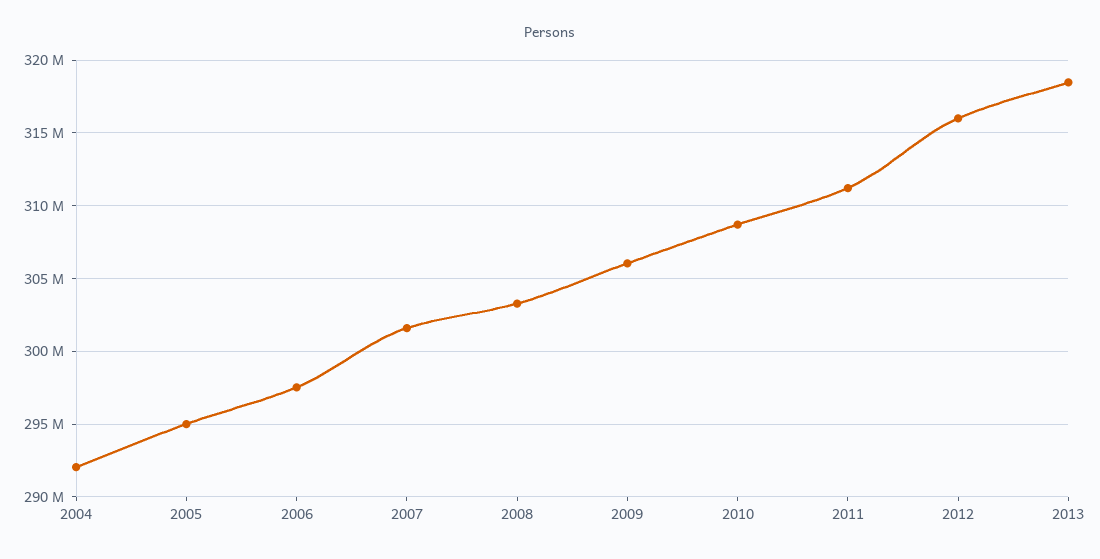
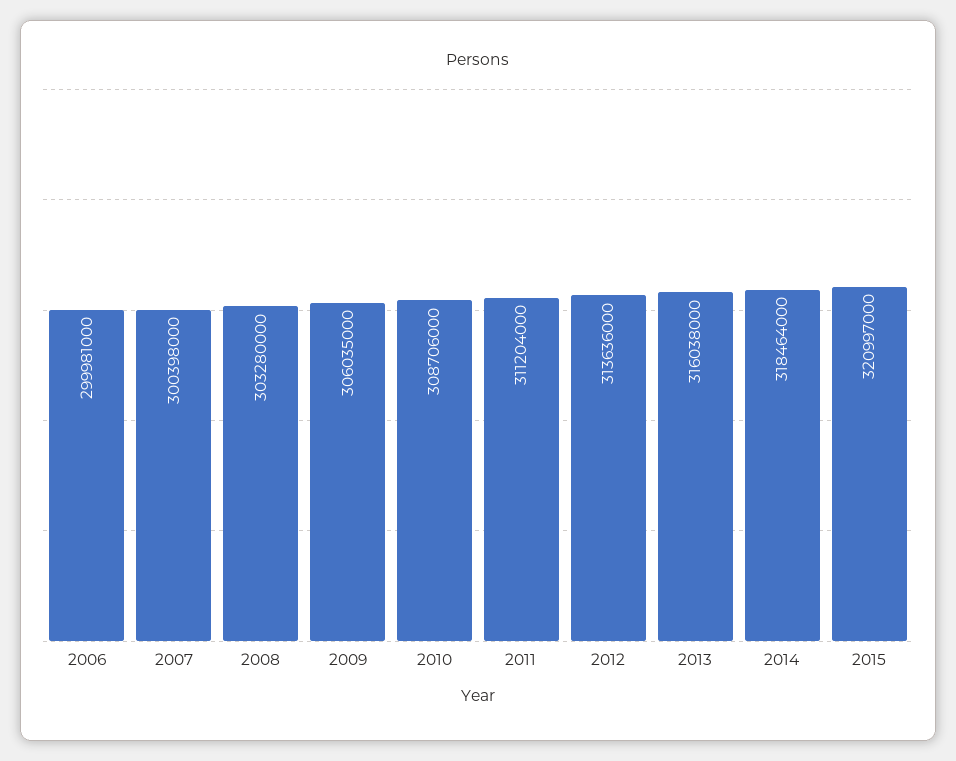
2004: 292000000 -> none
2005: 295000000 -> none
2006: 297500000 -> 299981000
2007: 301500000 -> 300398000
2012: 316000000 -> 313636000
2013: 318500000 -> 316038000
2014: none -> 318464000
2015: none -> 320997000

